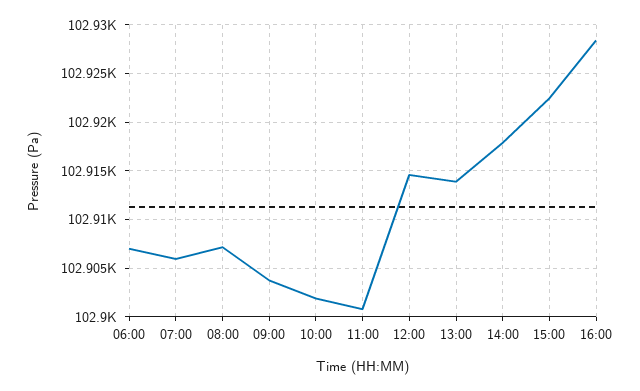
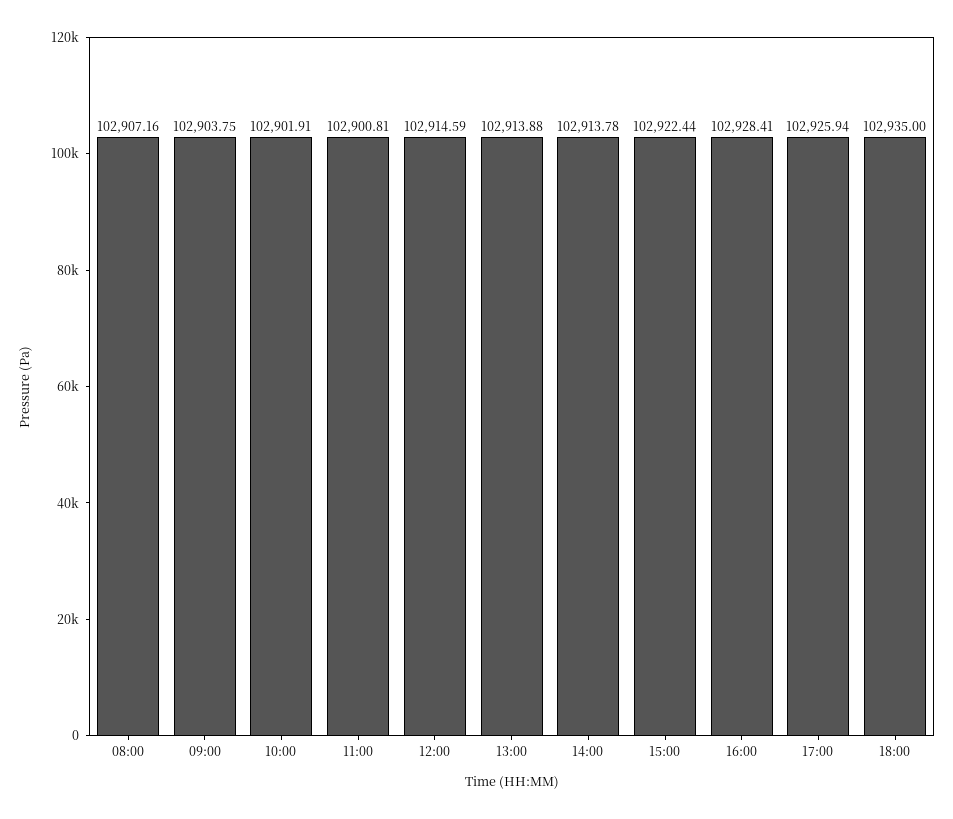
06:00: 102907 -> none
07:00: 102906 -> none
14:00: 102918 -> 102913.78
17:00: none -> 102925.94
18:00: none -> 102935

